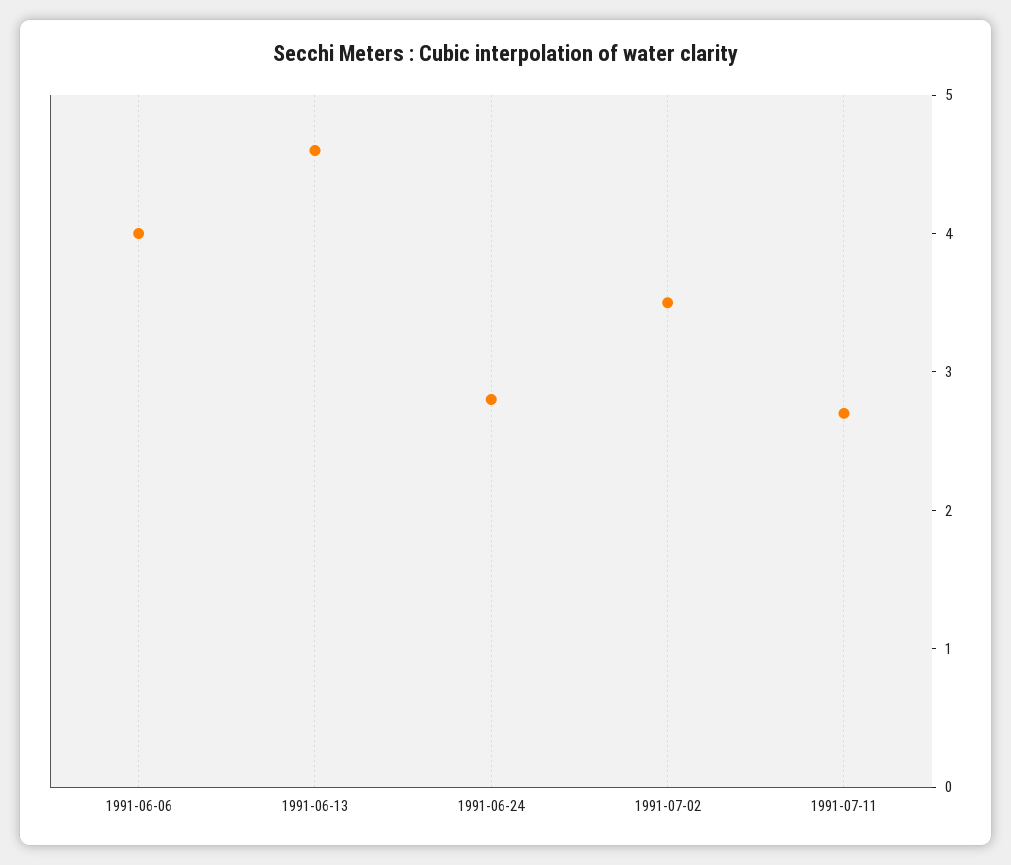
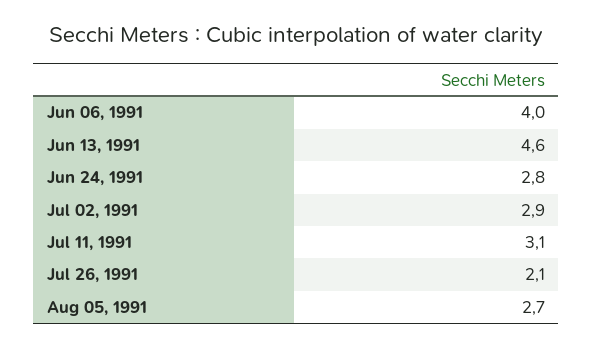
1991-07-02: 3.5 -> 2.9
1991-07-11: 2.7 -> 3.1
Jul 26, 1991: none -> 2.1
Aug 05, 1991: none -> 2.7

